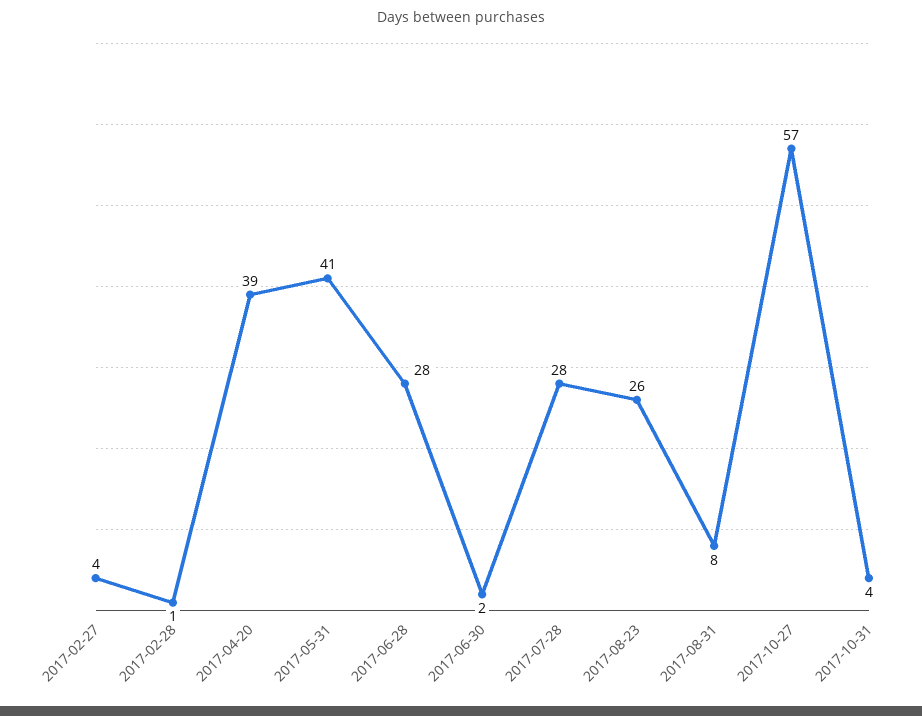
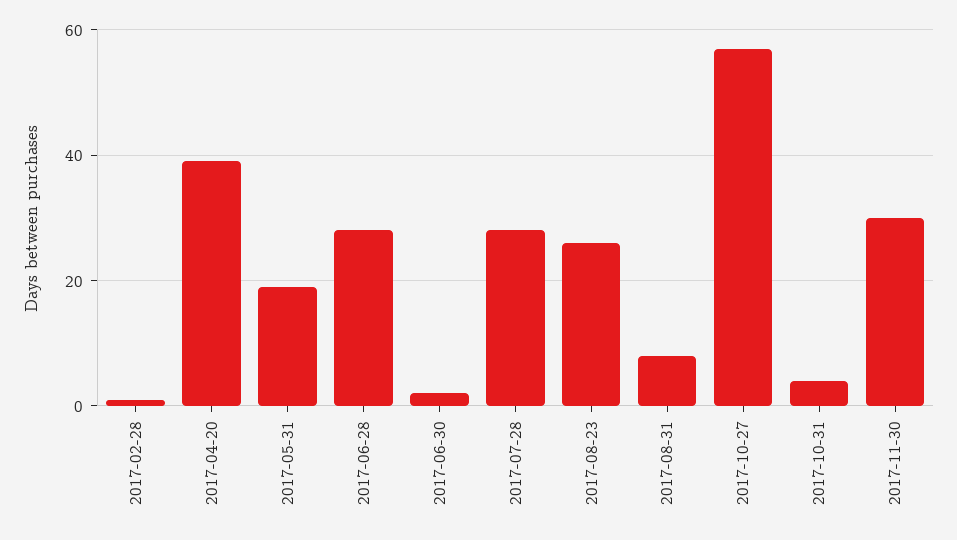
2017-02-27: 4 -> none
2017-05-31: 41 -> 20
2017-11-30: none -> 30

